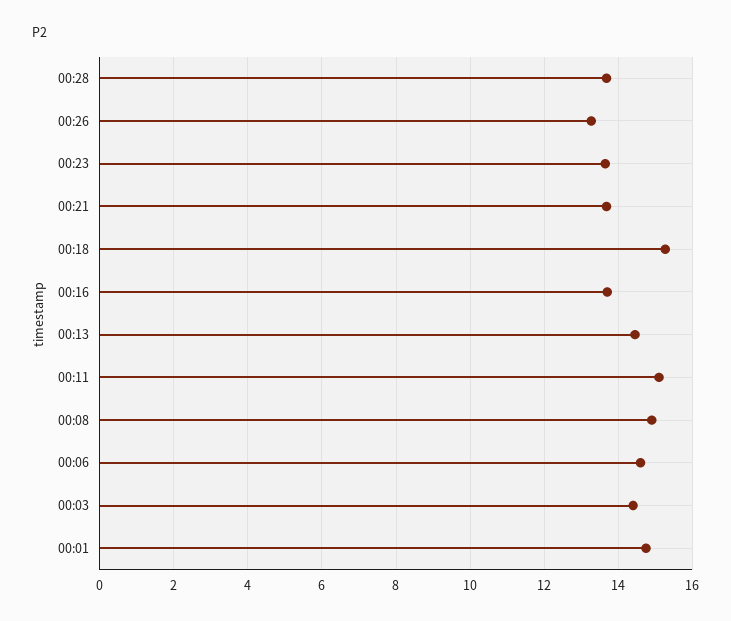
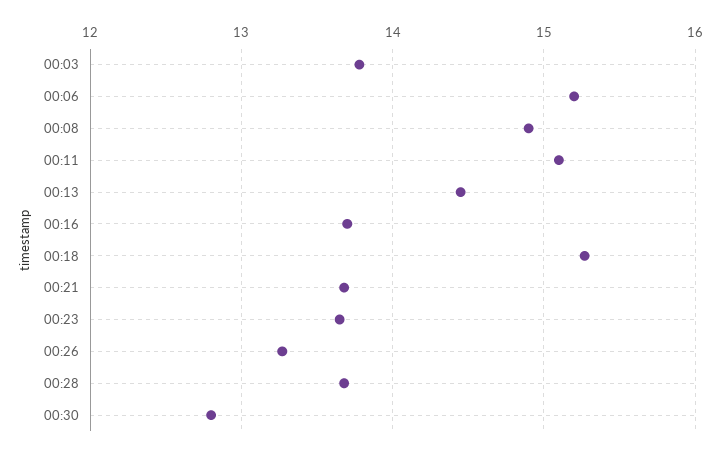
00:06: 14.6 -> 15.2
00:03: 14.4 -> 13.8
00:01: 14.8 -> none
00:30: none -> 12.8

